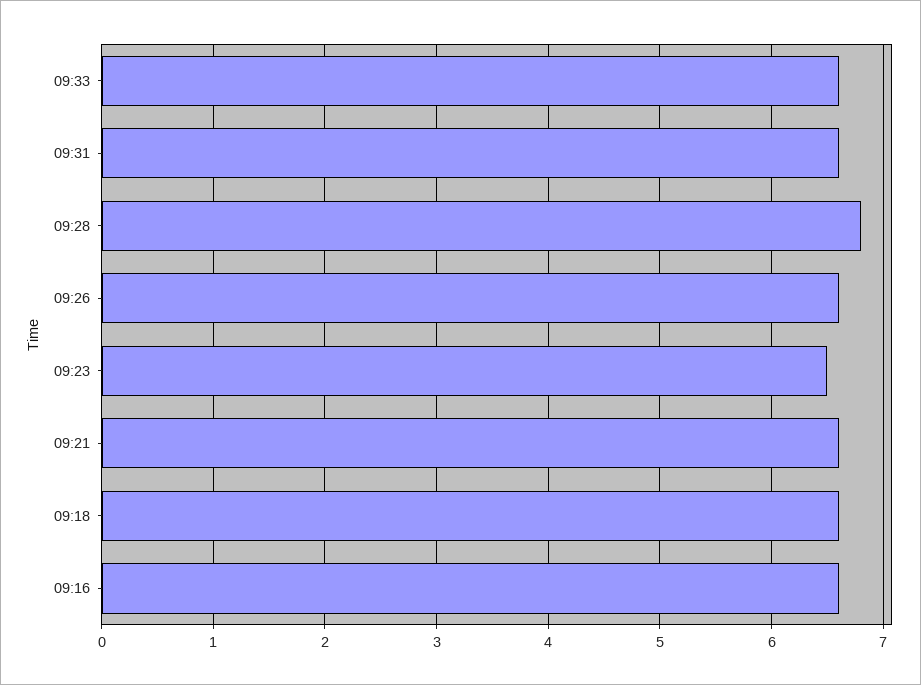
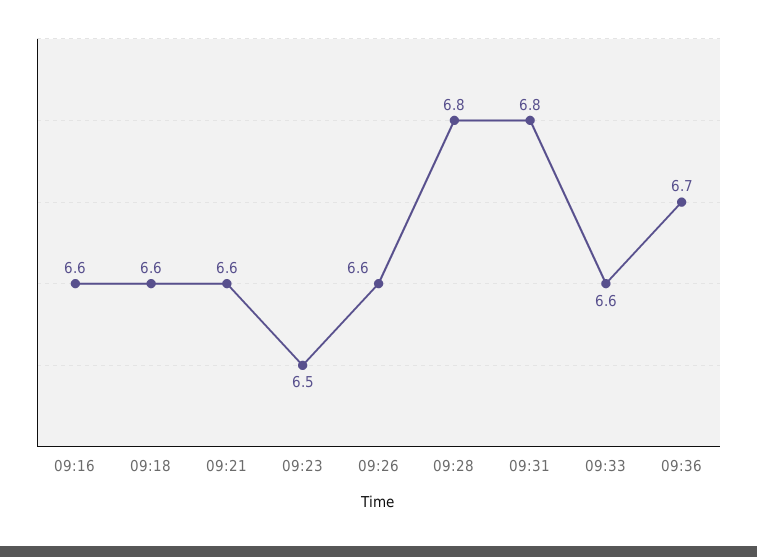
09:31: 6.6 -> 6.8
09:36: none -> 6.7

